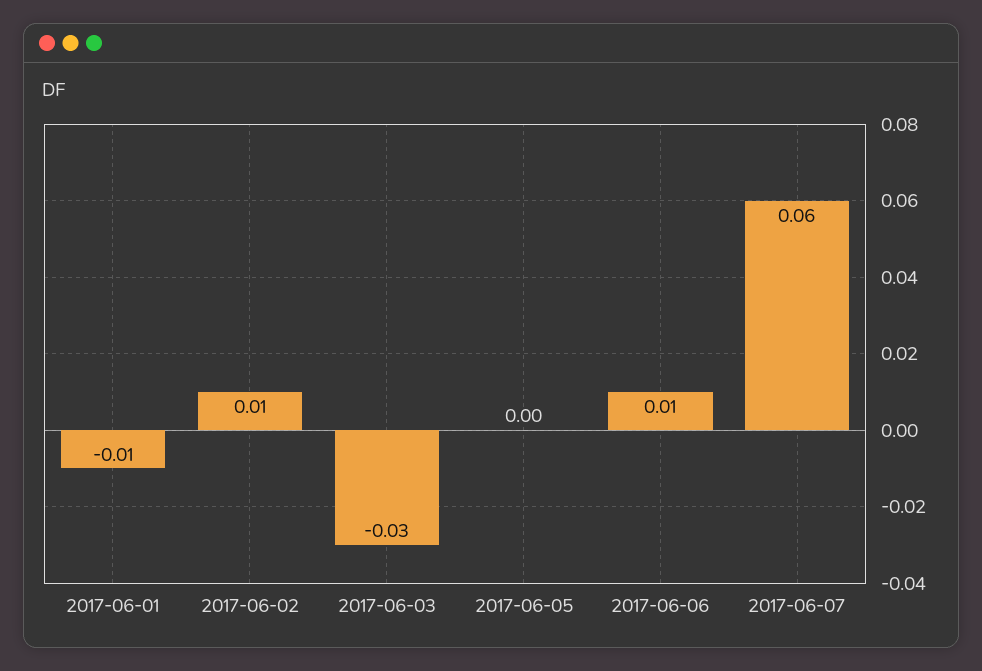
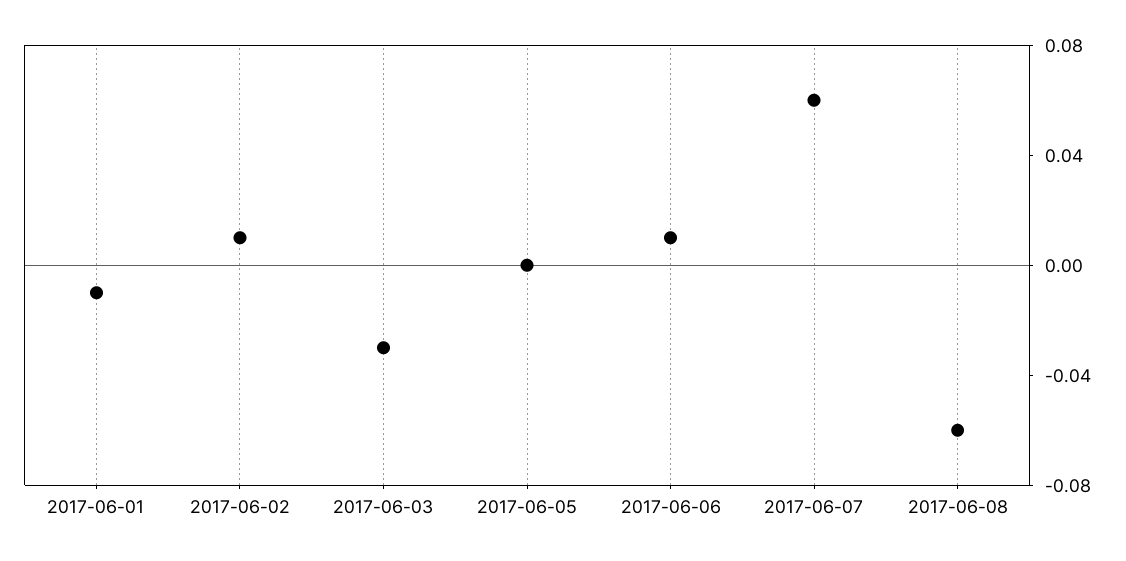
2017-06-08: none -> -0.06

